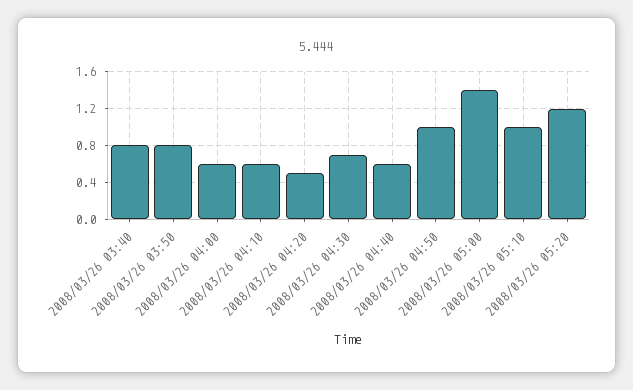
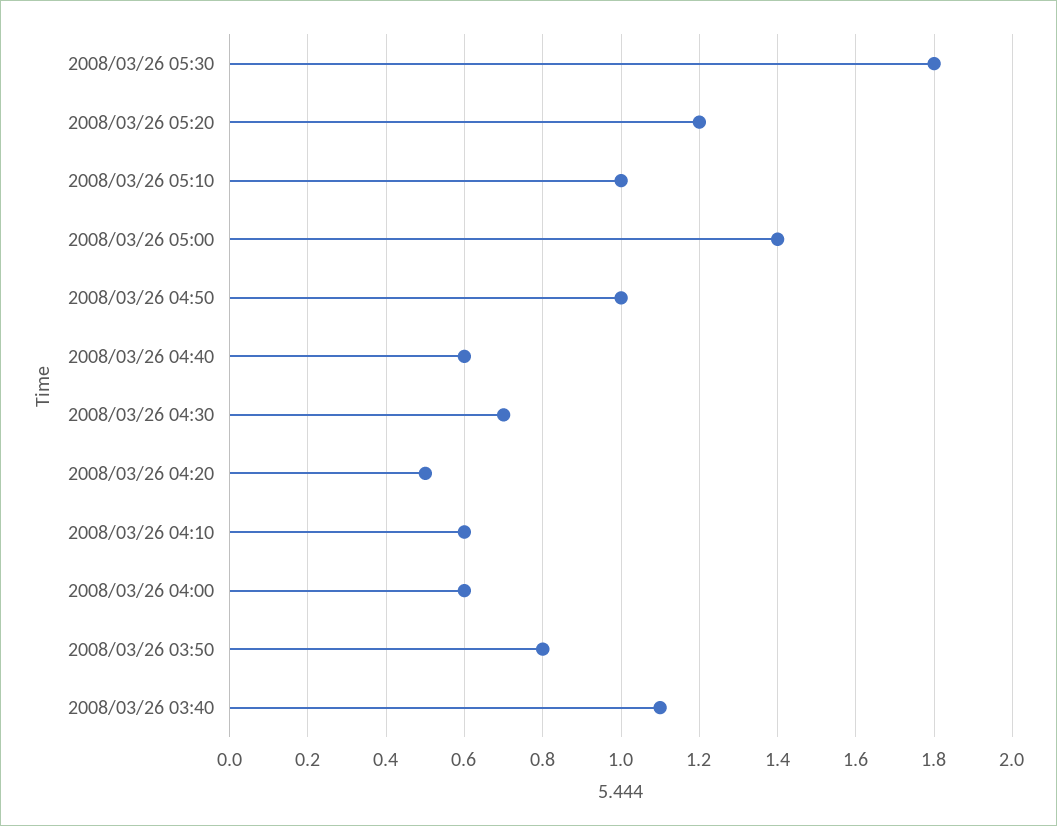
2008/03/26 03:40: 0.8 -> 1.1
2008/03/26 05:30: none -> 1.8

